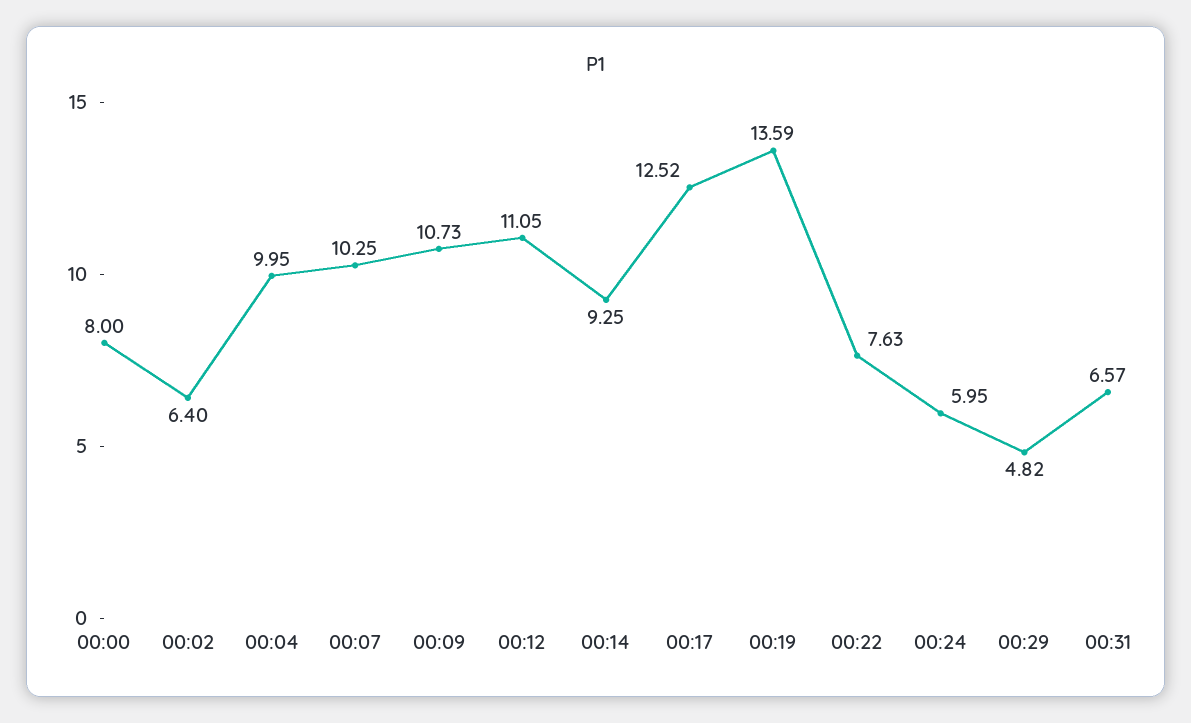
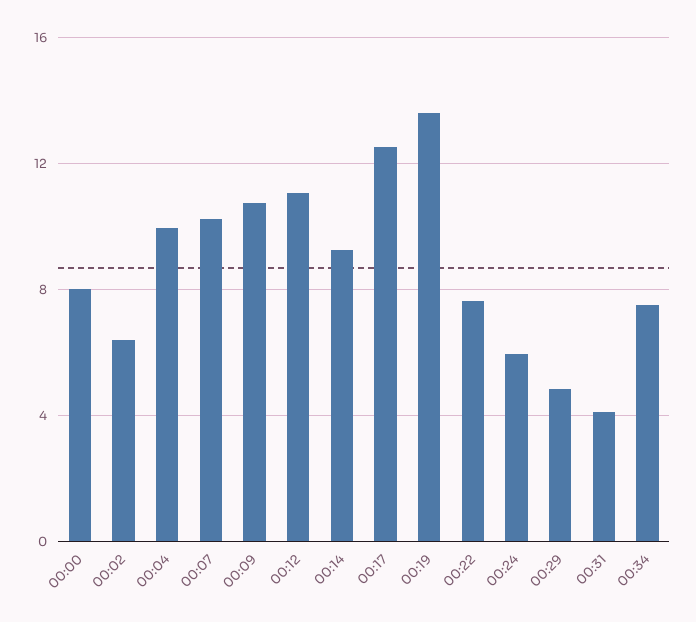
00:31: 6.57 -> 4
00:34: none -> 7.5

